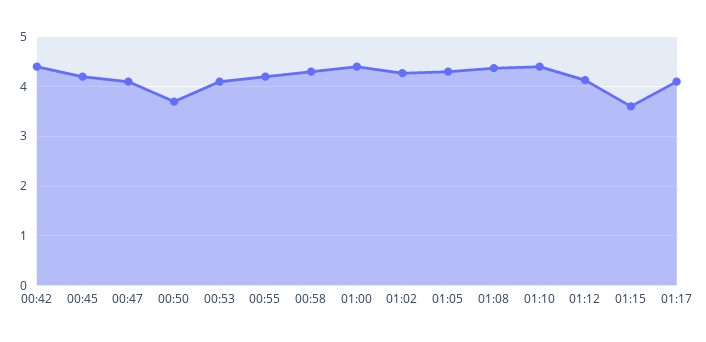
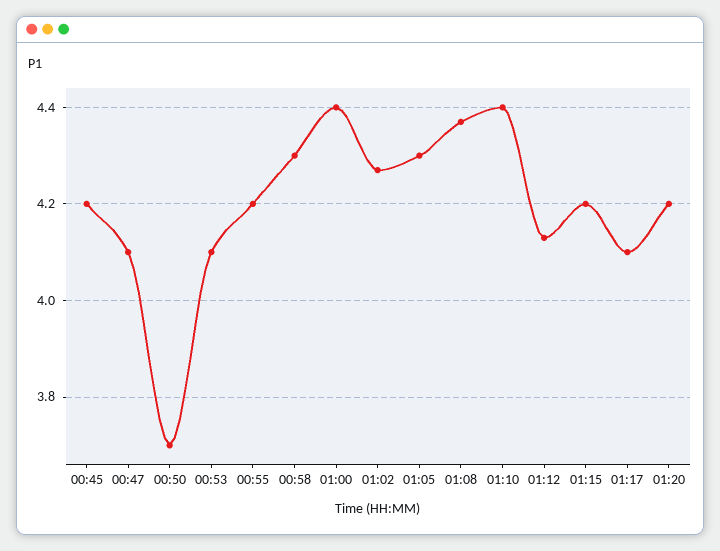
00:42: 4.4 -> none
01:15: 3.6 -> 4.2
01:20: none -> 4.2

